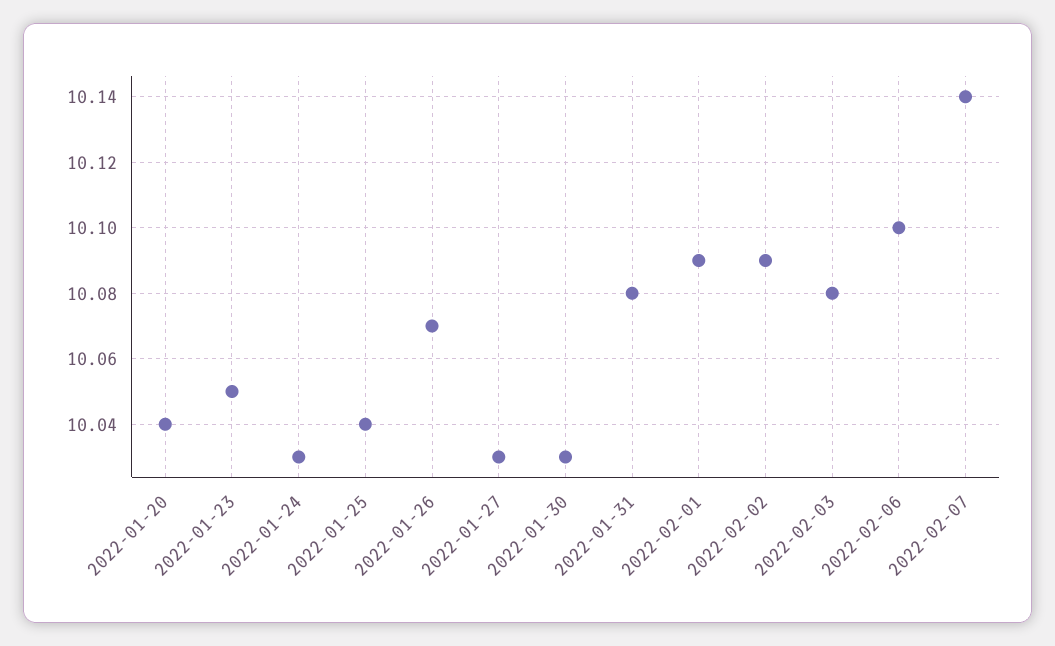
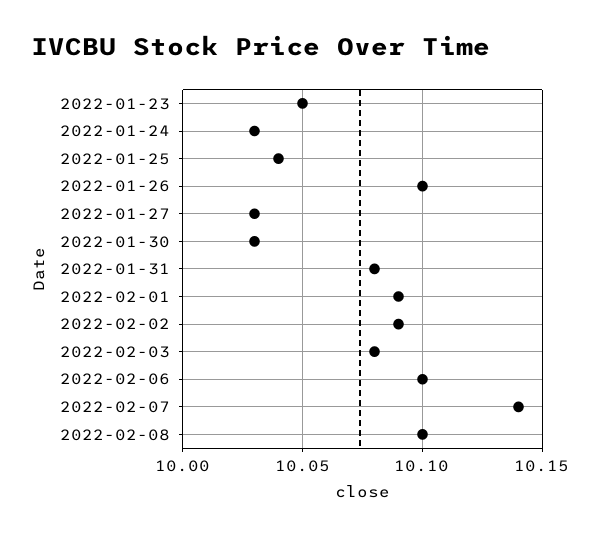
2022-01-20: 10.04 -> none
2022-01-26: 10.07 -> 10.1
2022-02-08: none -> 10.1

